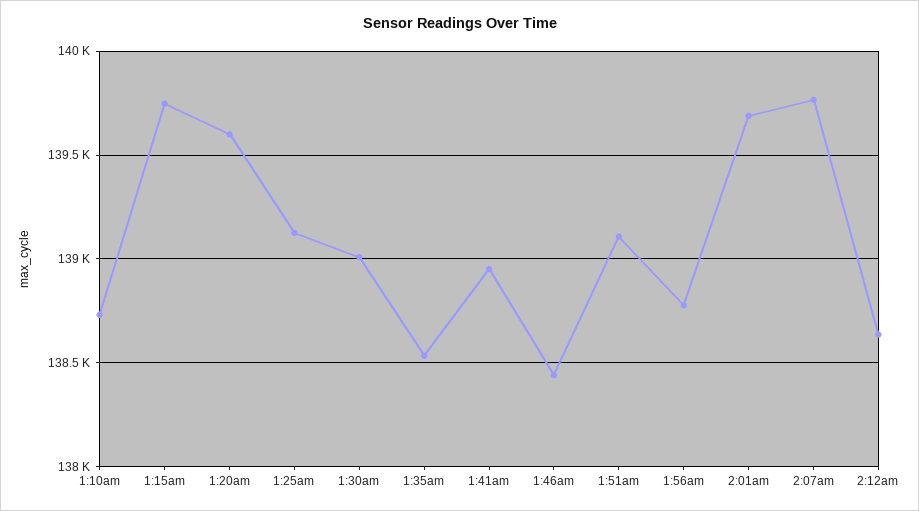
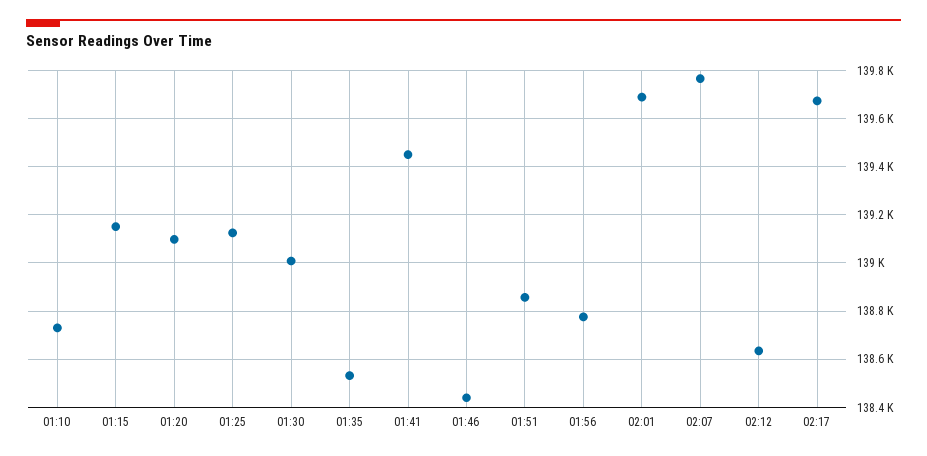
1:15am: 139750 -> 139150
1:20am: 139600 -> 139100
1:41am: 138950 -> 139450
1:51am: 139100 -> 138850
02:17: none -> 139675

